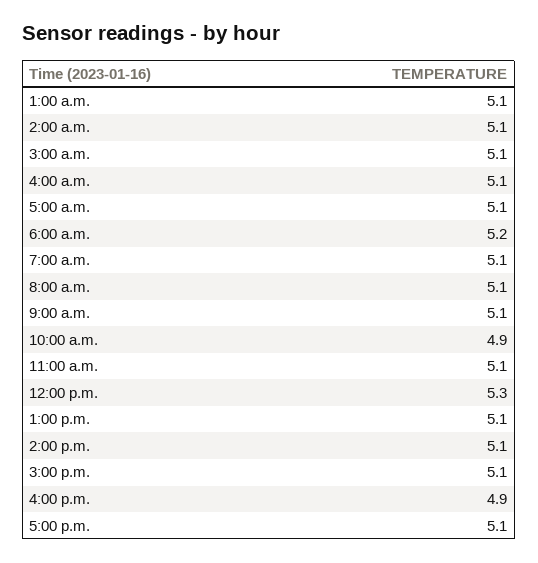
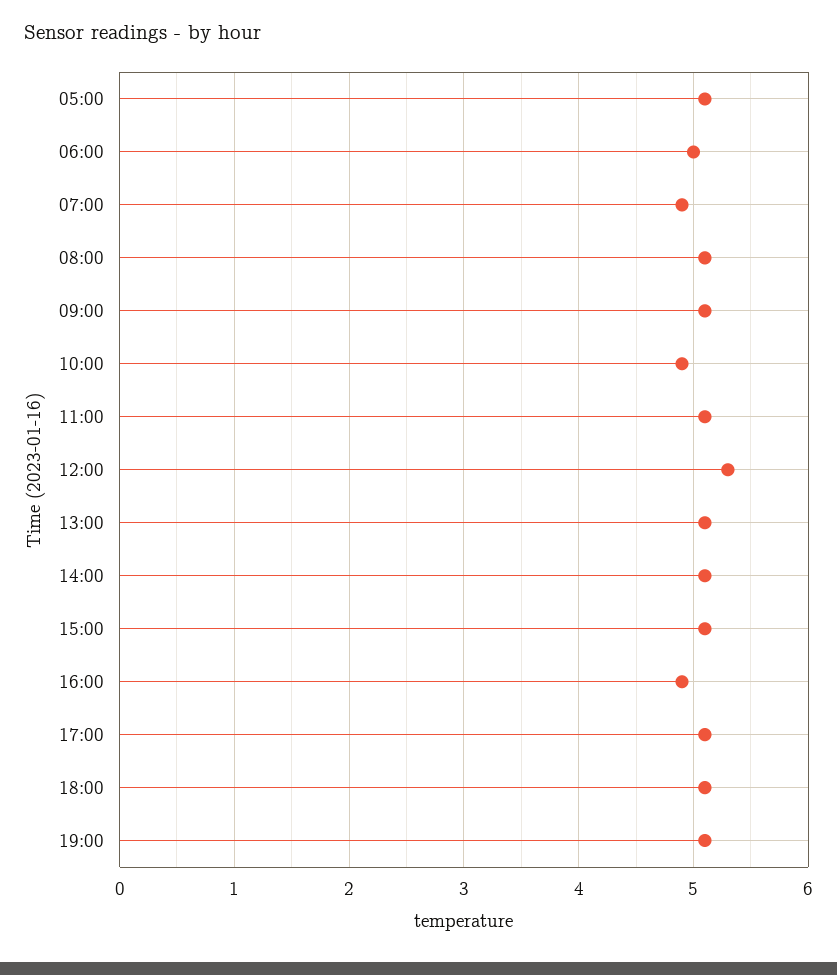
1:00 a.m.: 5.1 -> none
2:00 a.m.: 5.1 -> none
3:00 a.m.: 5.1 -> none
4:00 a.m.: 5.1 -> none
6:00 a.m.: 5.2 -> 5
7:00 a.m.: 5.1 -> 4.9
18:00: none -> 5.1
19:00: none -> 5.1

